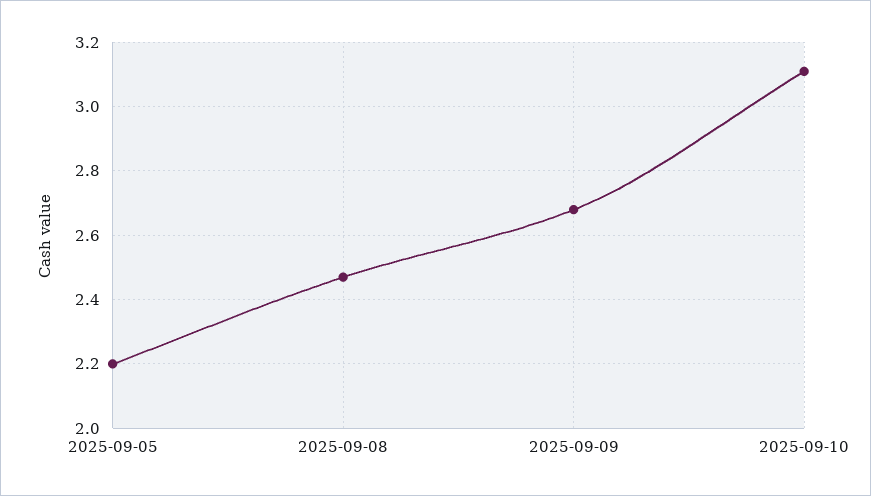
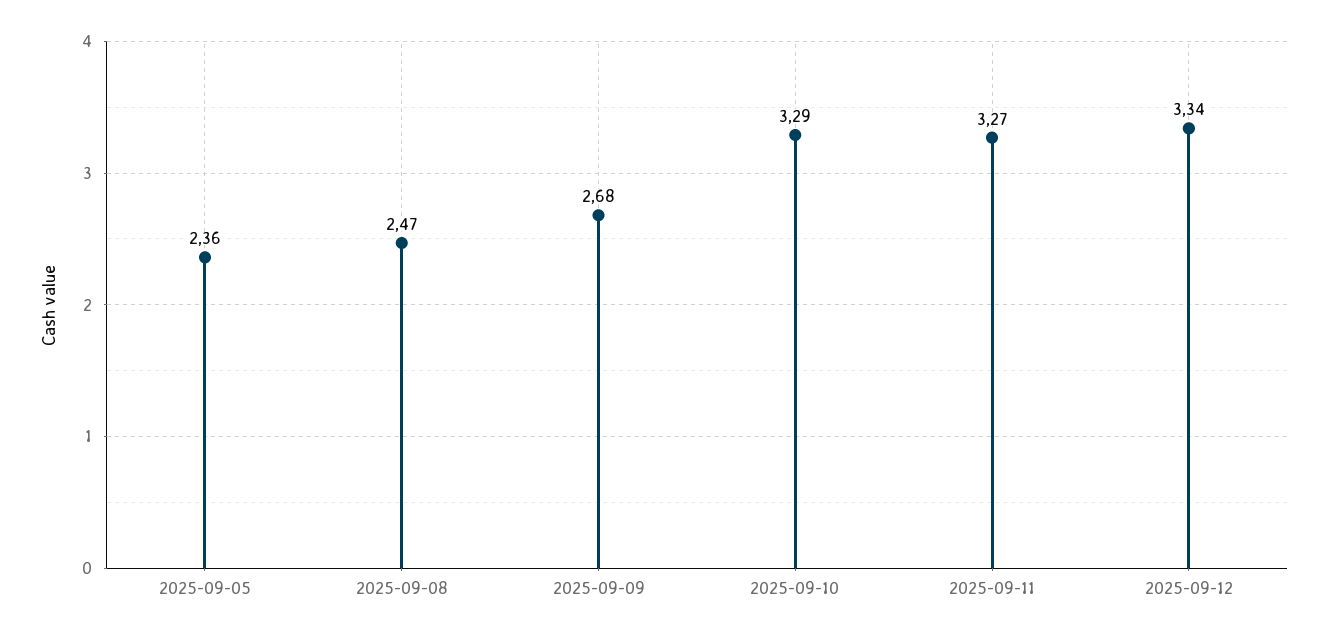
2025-09-05: 2.2 -> 2.36
2025-09-10: 3.1 -> 3.29
2025-09-11: none -> 3.27
2025-09-12: none -> 3.34

